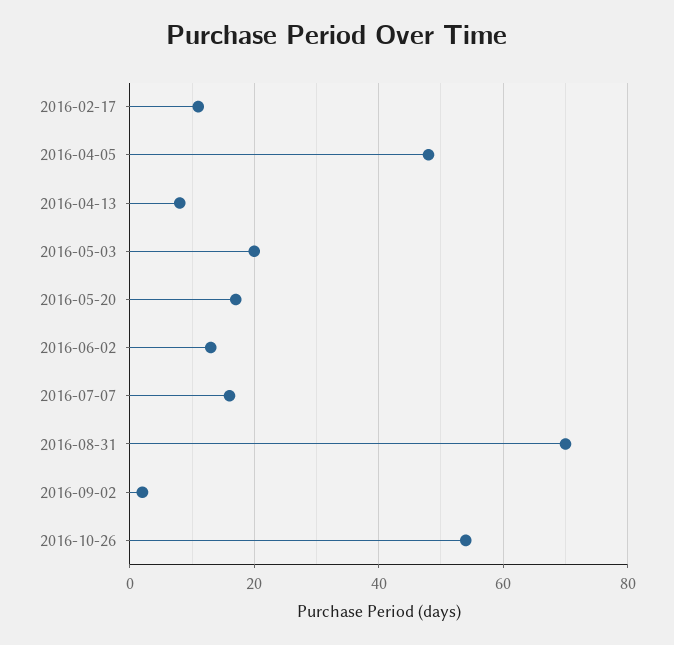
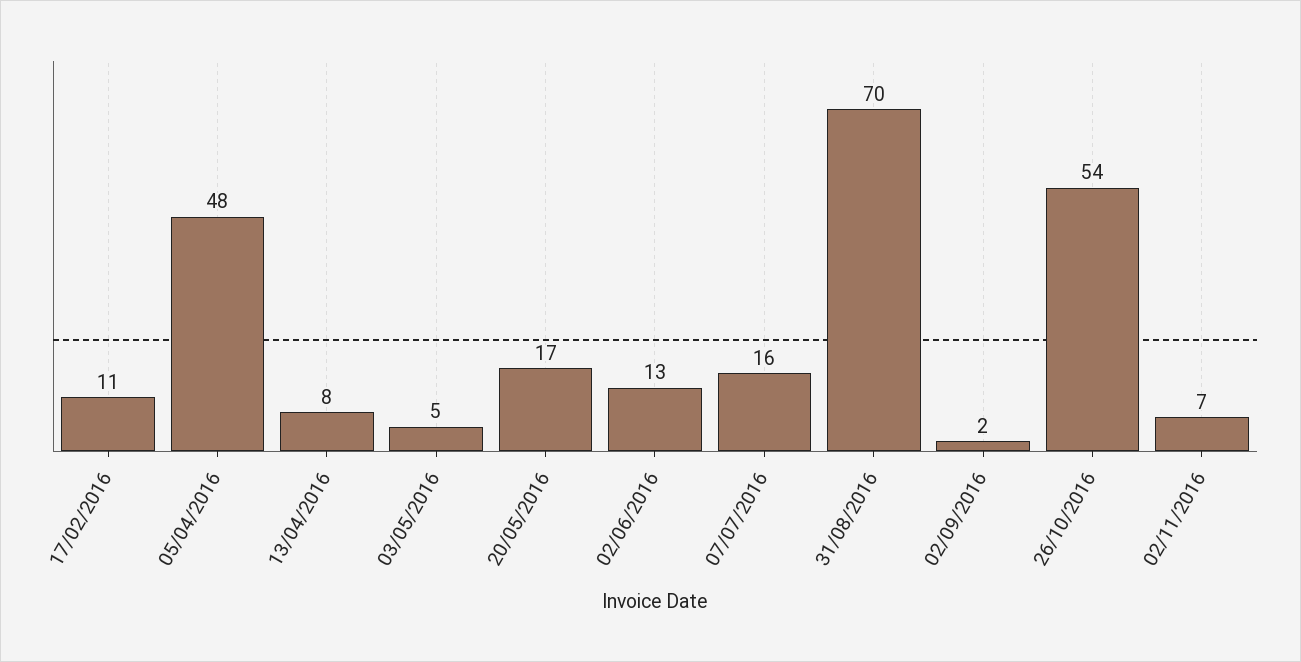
2016-05-03: 20 -> 5
02/11/2016: none -> 7

